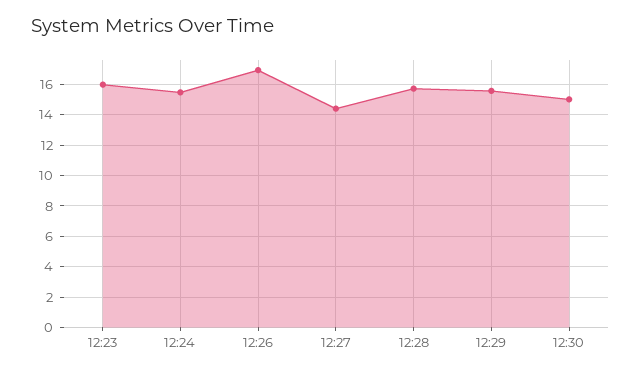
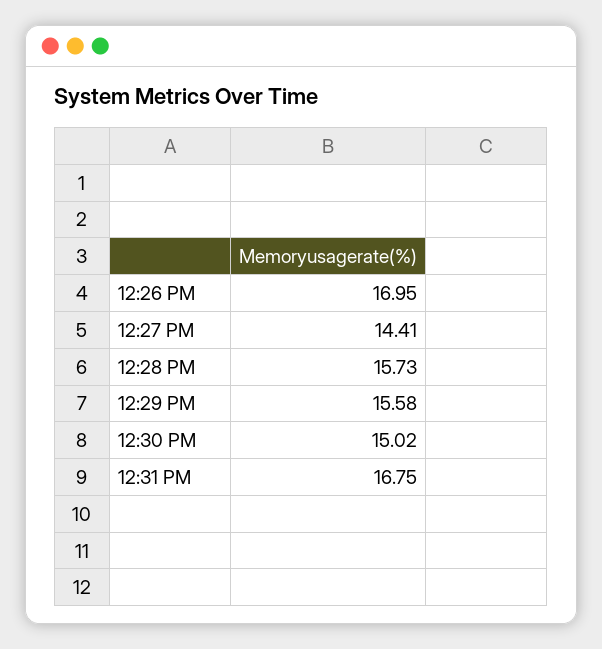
12:23: 16 -> none
12:24: 15.5 -> none
12:31 PM: none -> 16.75

